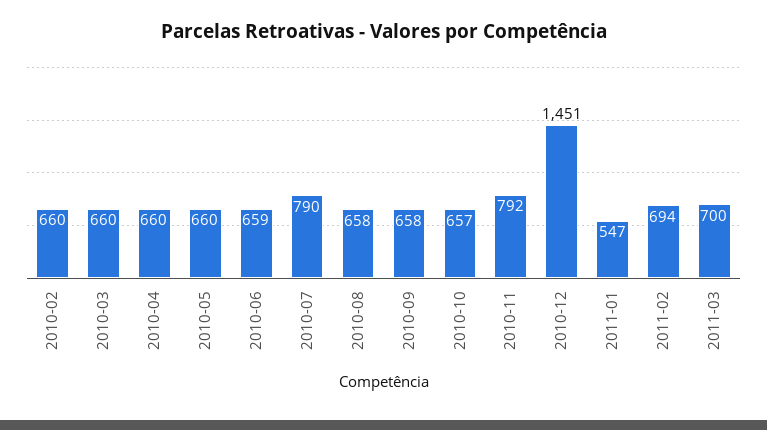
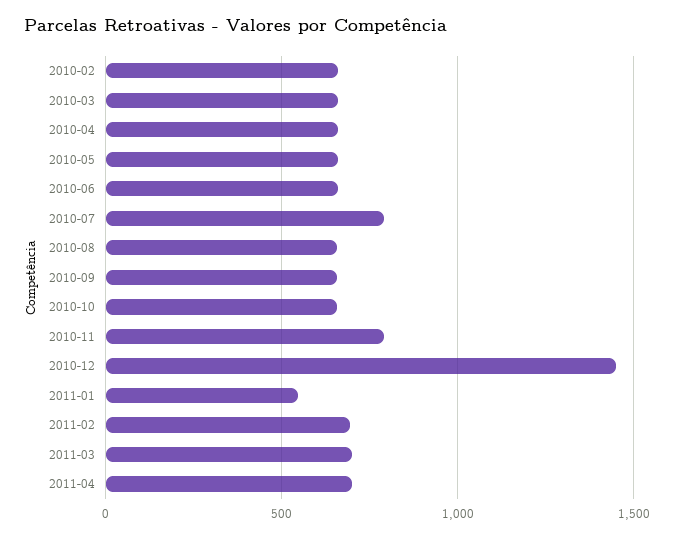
2011-04: none -> 700

